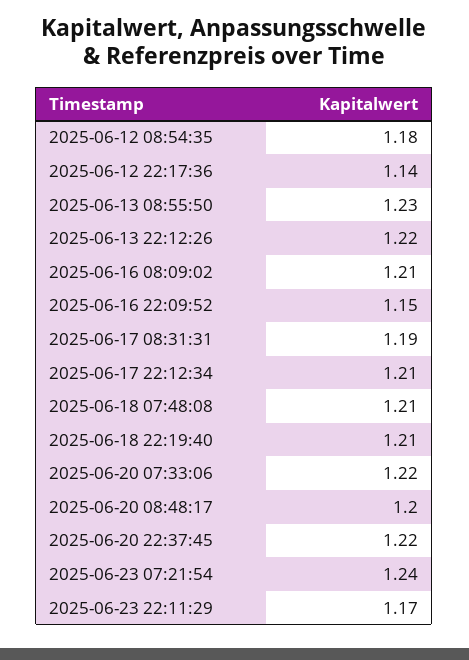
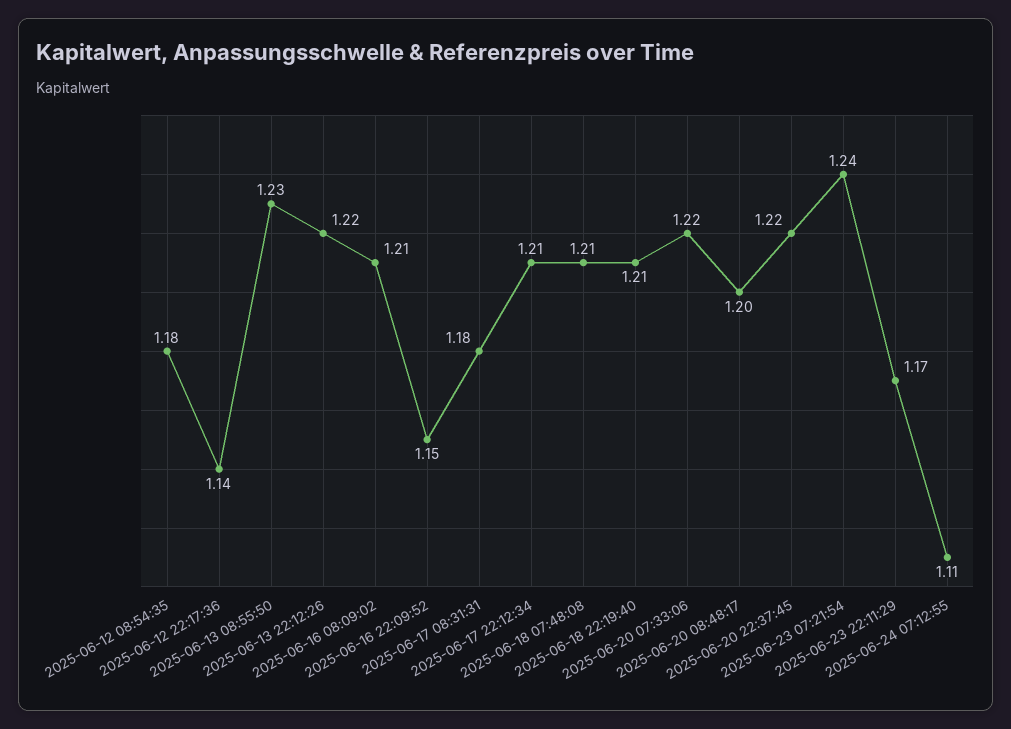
2025-06-17 08:31:31: 1.19 -> 1.18
2025-06-24 07:12:55: none -> 1.11

